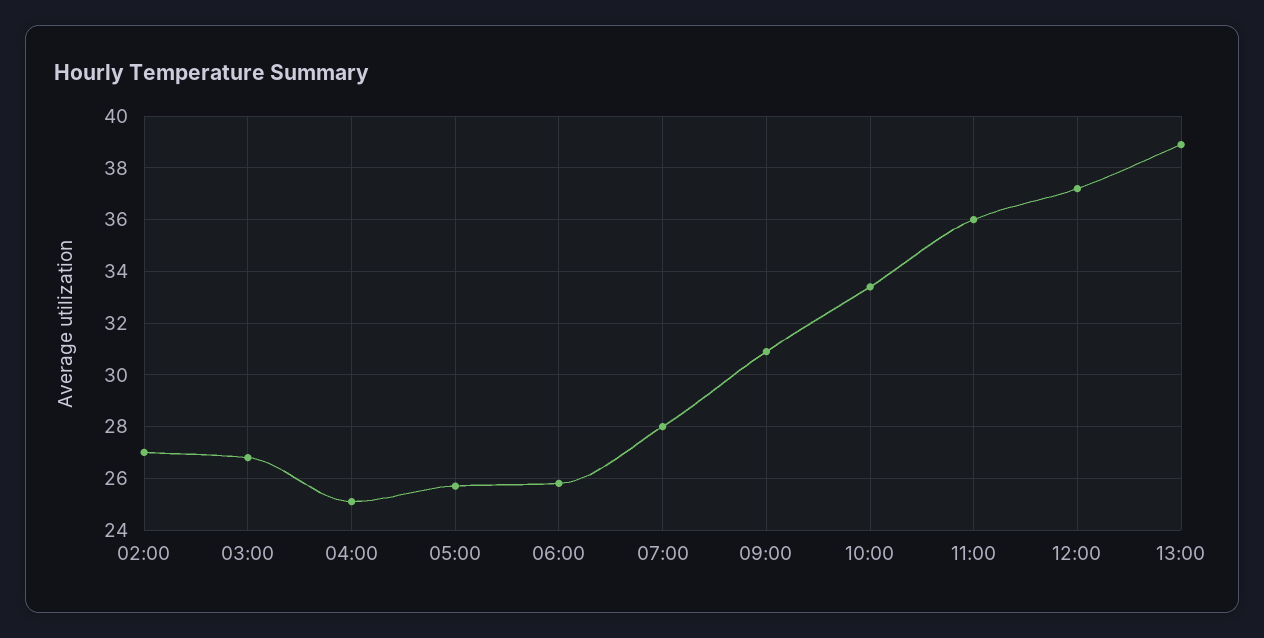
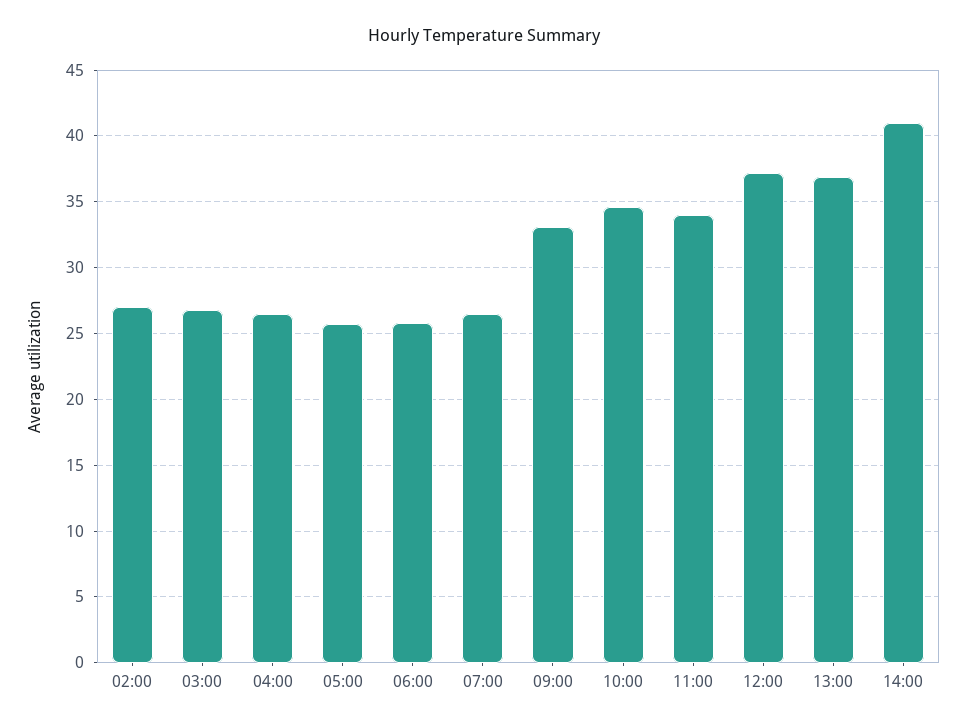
04:00: 25 -> 26.5
07:00: 28 -> 26.5
09:00: 31 -> 33
10:00: 33.5 -> 34.5
11:00: 36 -> 34
13:00: 39 -> 37
14:00: none -> 41

